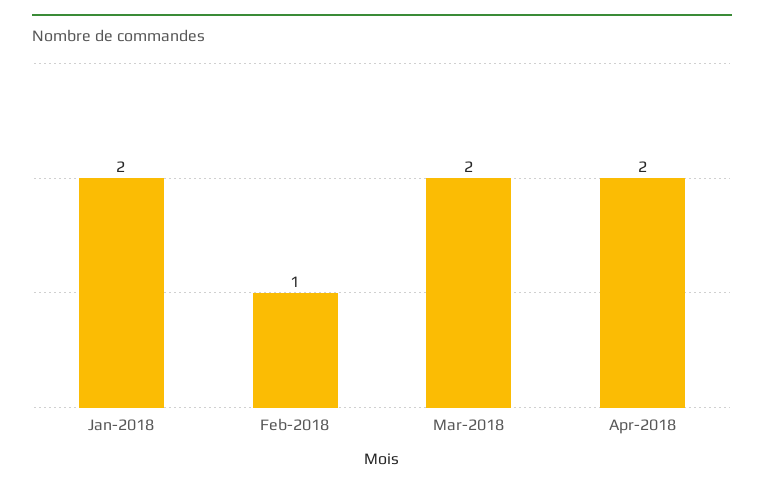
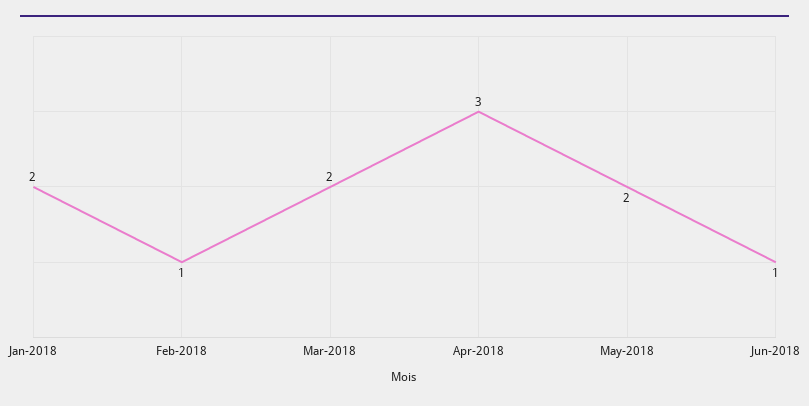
Apr-2018: 2 -> 3
May-2018: none -> 2
Jun-2018: none -> 1

